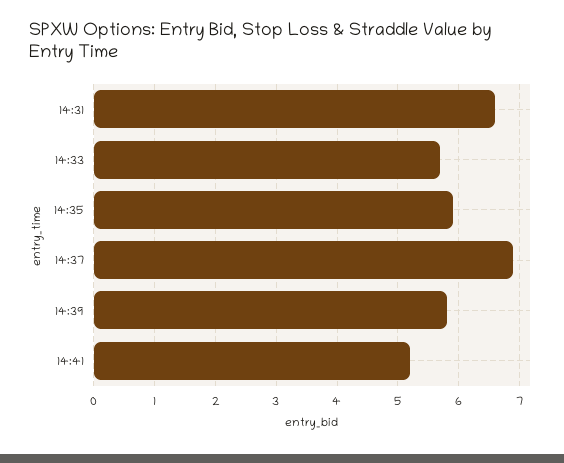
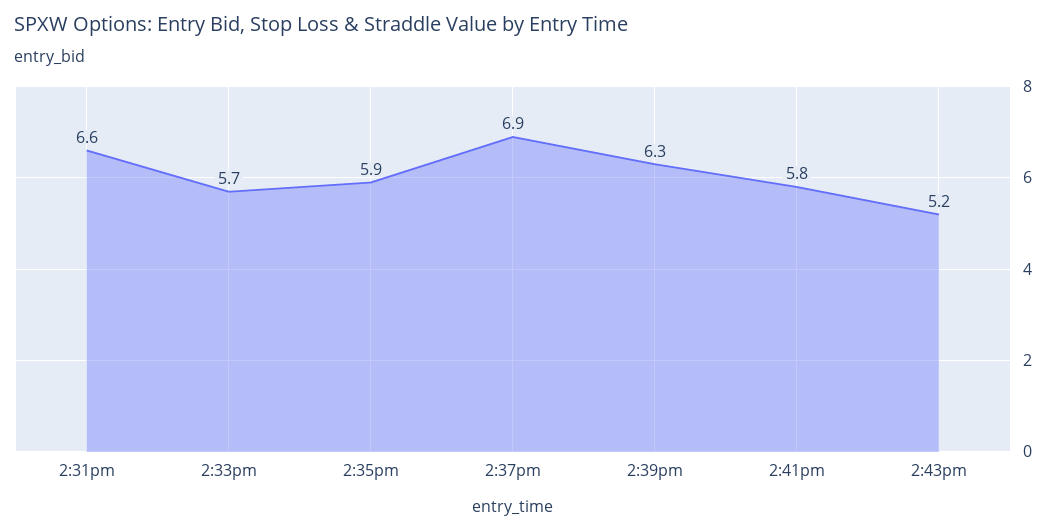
14:39: 5.8 -> 6.3
14:41: 5.2 -> 5.8
2:43pm: none -> 5.2

